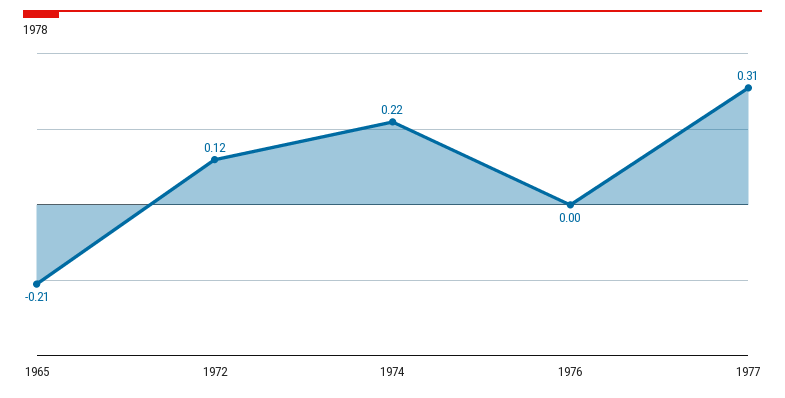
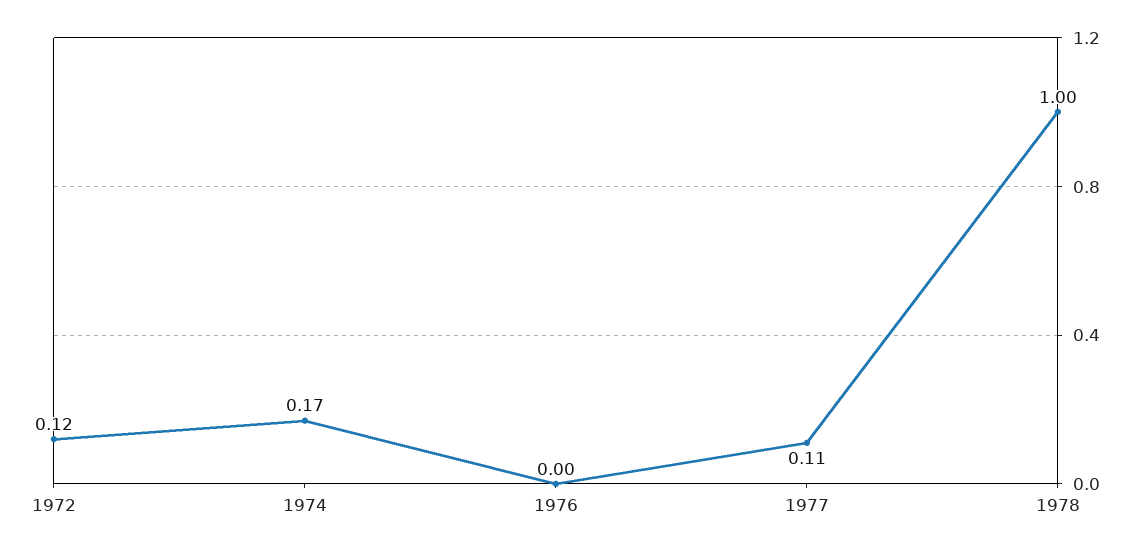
1965: -0.21 -> none
1974: 0.22 -> 0.17
1977: 0.31 -> 0.11
1978: none -> 1

